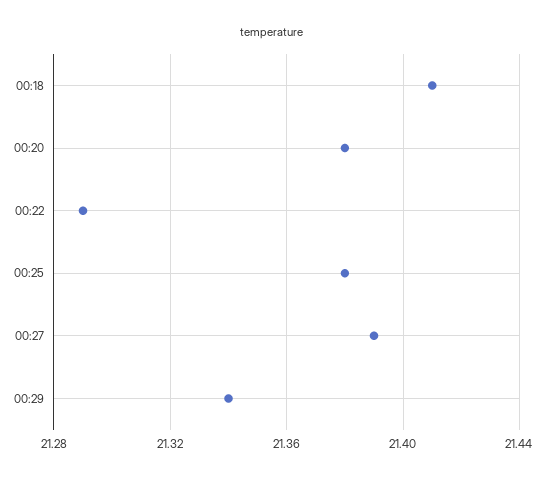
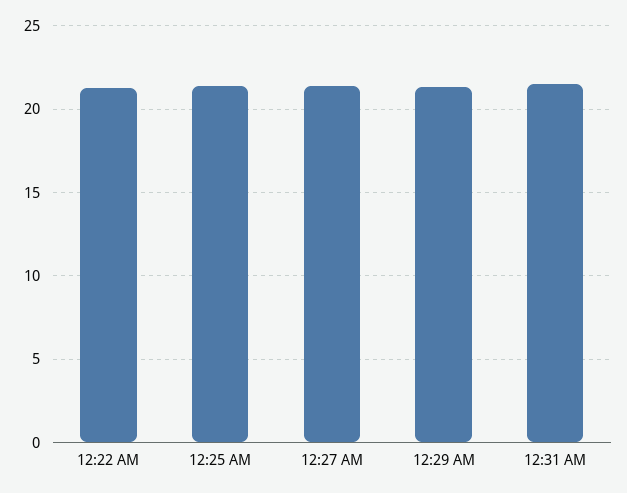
00:18: 21.41 -> none
00:20: 21.38 -> none
12:31 AM: none -> 21.5

